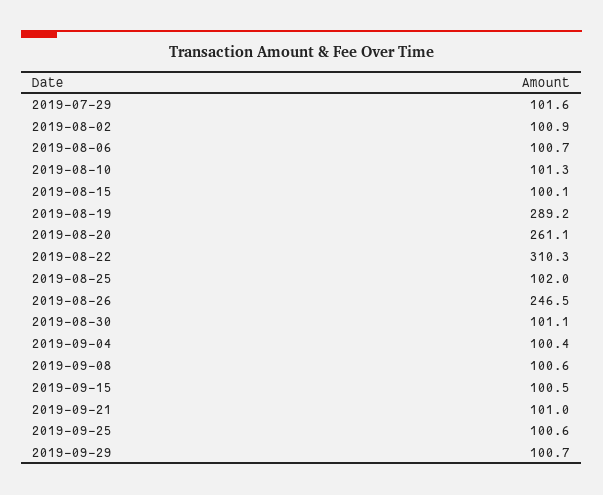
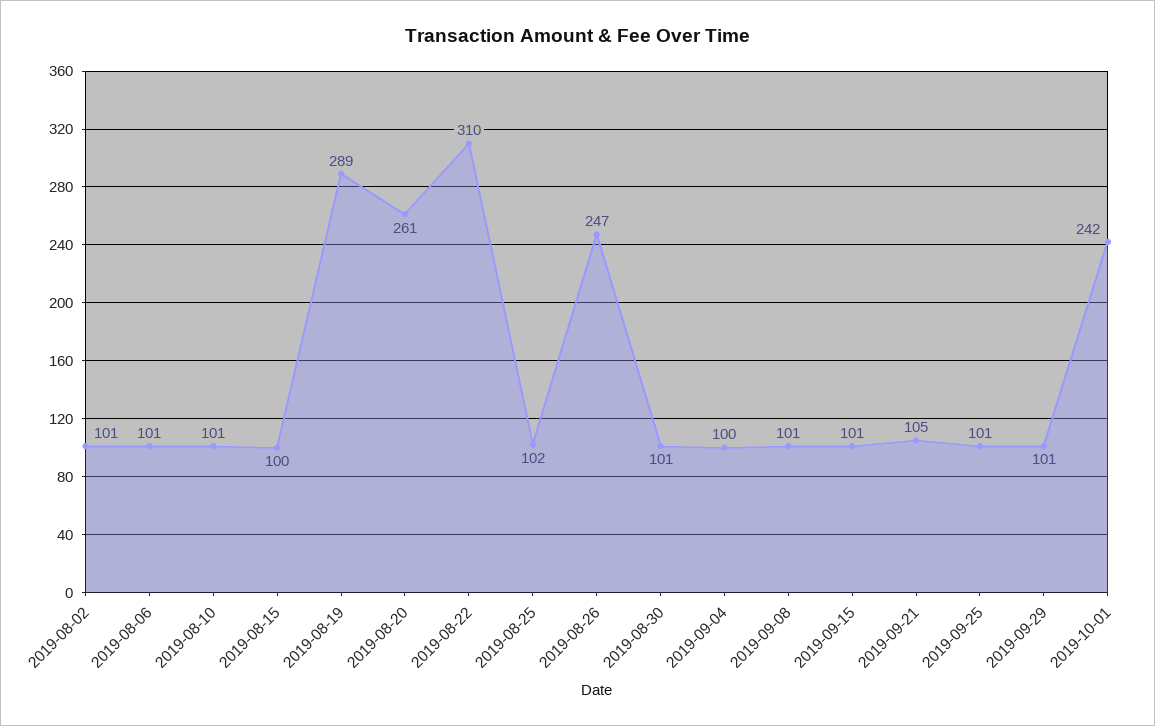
2019-07-29: 101.6 -> none
2019-09-21: 101 -> 105
2019-10-01: none -> 242

